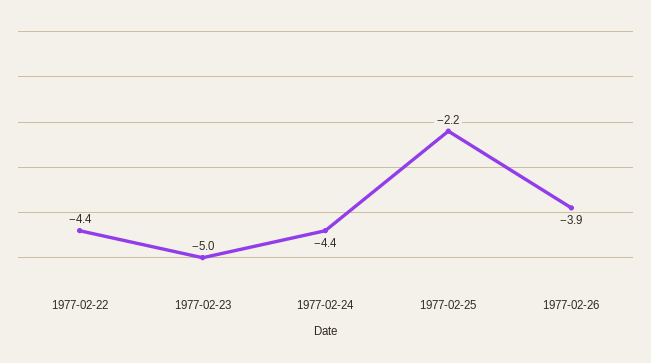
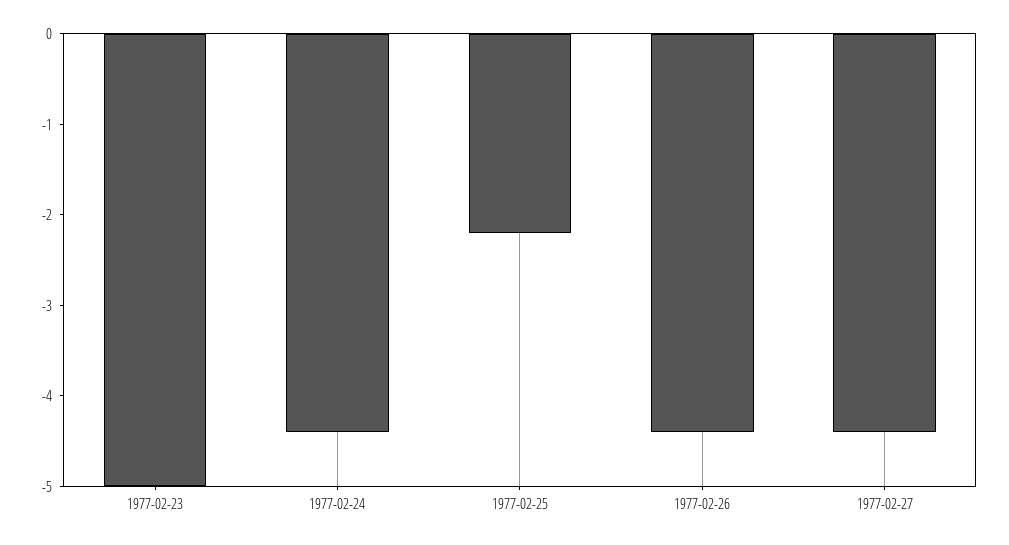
1977-02-22: -4.4 -> none
1977-02-26: -3.9 -> -4.4
1977-02-27: none -> -4.4

